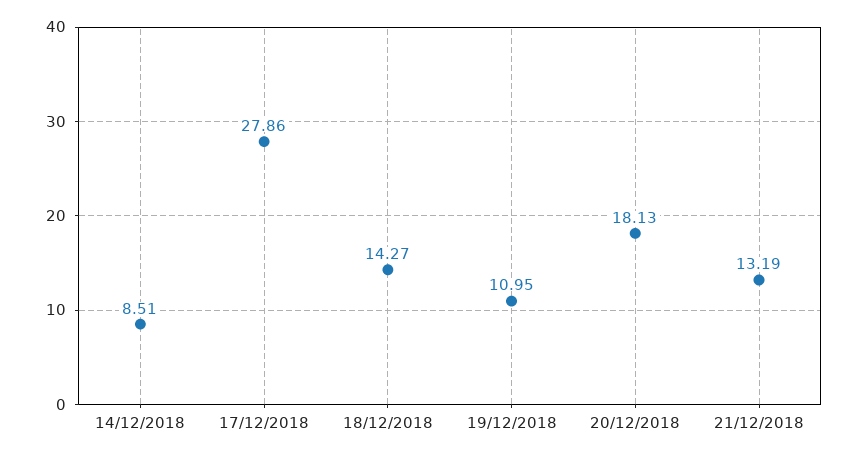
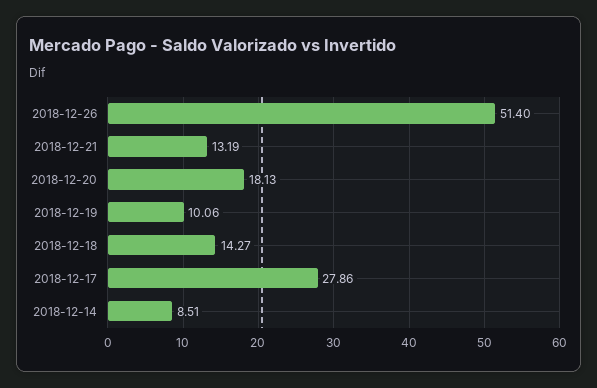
19/12/2018: 10.95 -> 10.06
2018-12-26: none -> 51.4

